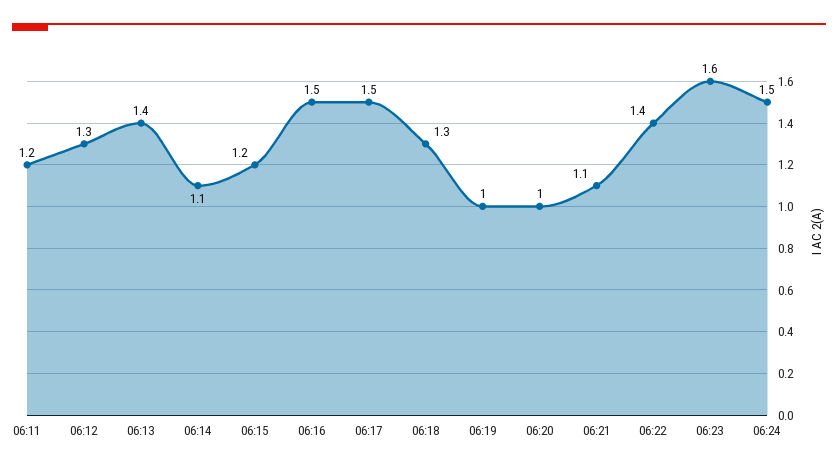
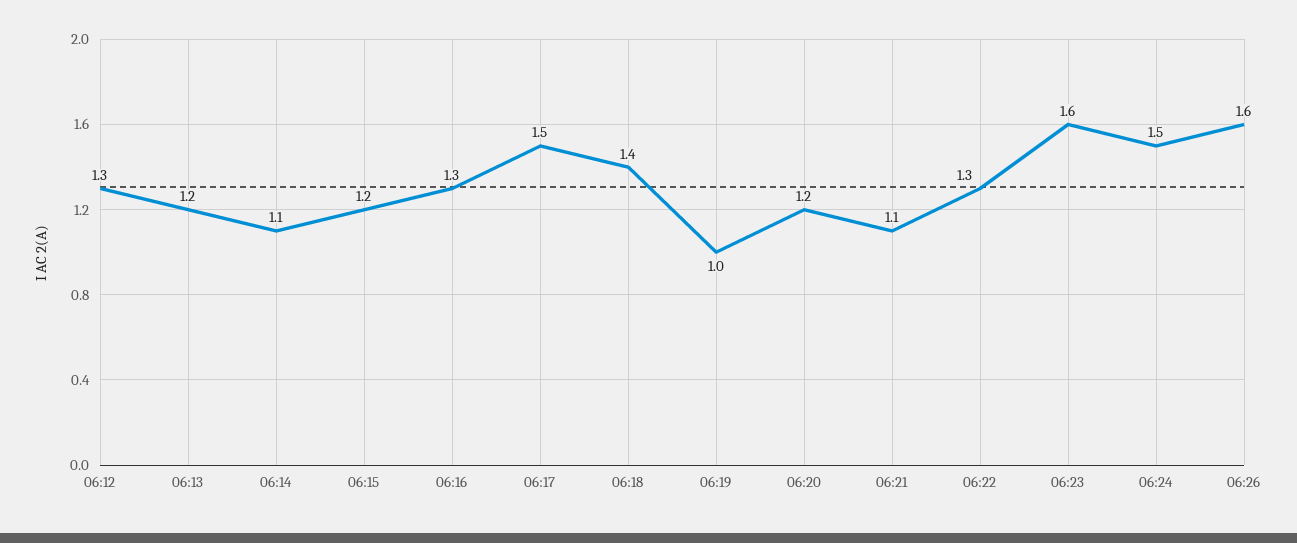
06:11: 1.2 -> none
06:13: 1.4 -> 1.2
06:16: 1.5 -> 1.3
06:18: 1.3 -> 1.4
06:20: 1 -> 1.2
06:22: 1.4 -> 1.3
06:26: none -> 1.6

